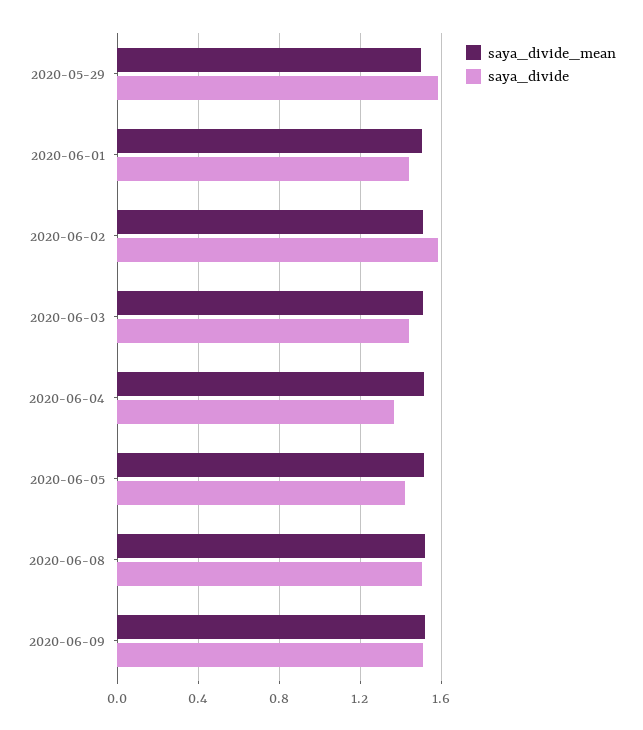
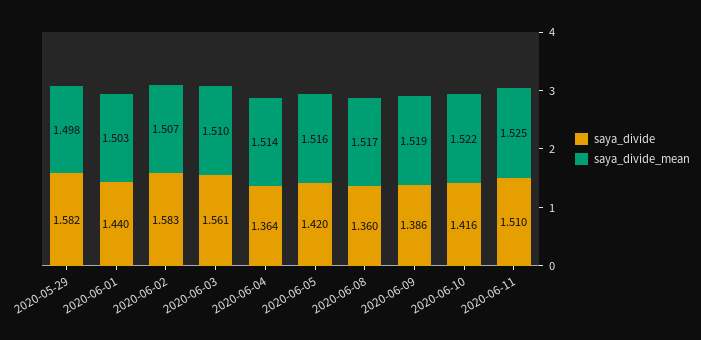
saya_divide, 2020-06-03: 1.45 -> 1.561
saya_divide, 2020-06-08: 1.5 -> 1.36
saya_divide, 2020-06-09: 1.5 -> 1.386
saya_divide, 2020-06-10: none -> 1.416
saya_divide_mean, 2020-06-10: none -> 1.522
saya_divide, 2020-06-11: none -> 1.51
saya_divide_mean, 2020-06-11: none -> 1.525

